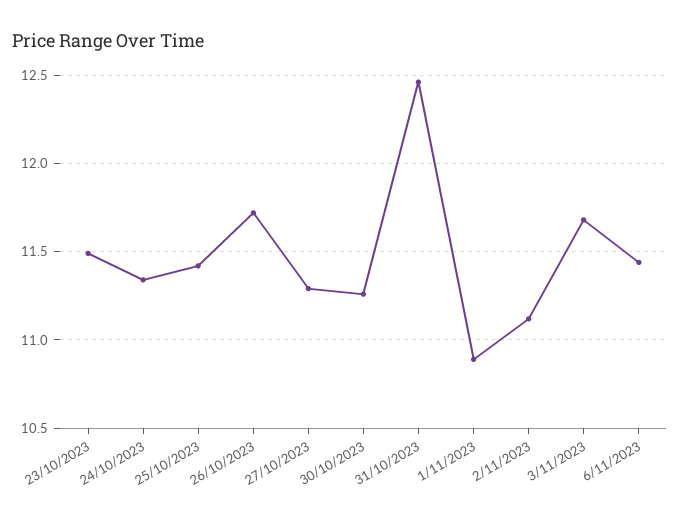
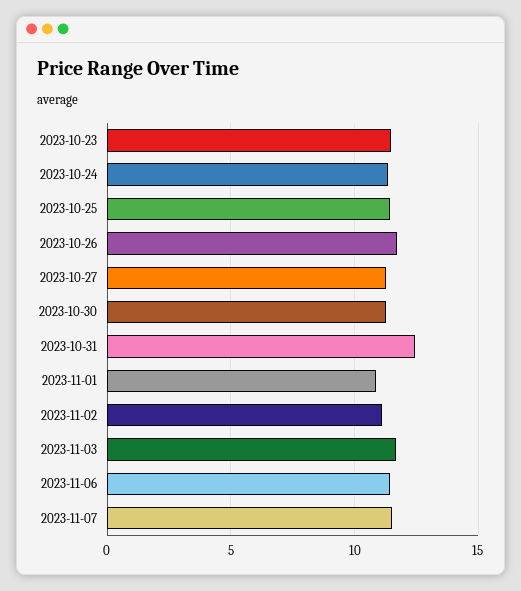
2023-11-07: none -> 11.5

